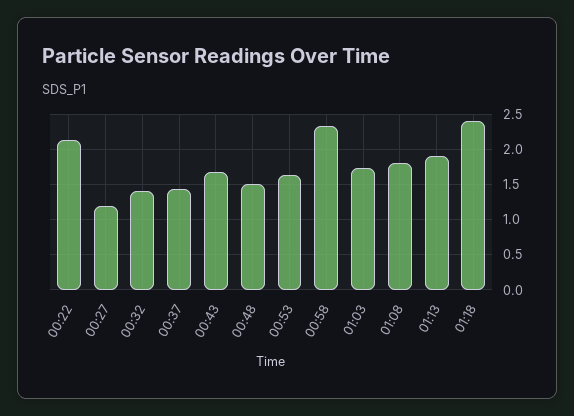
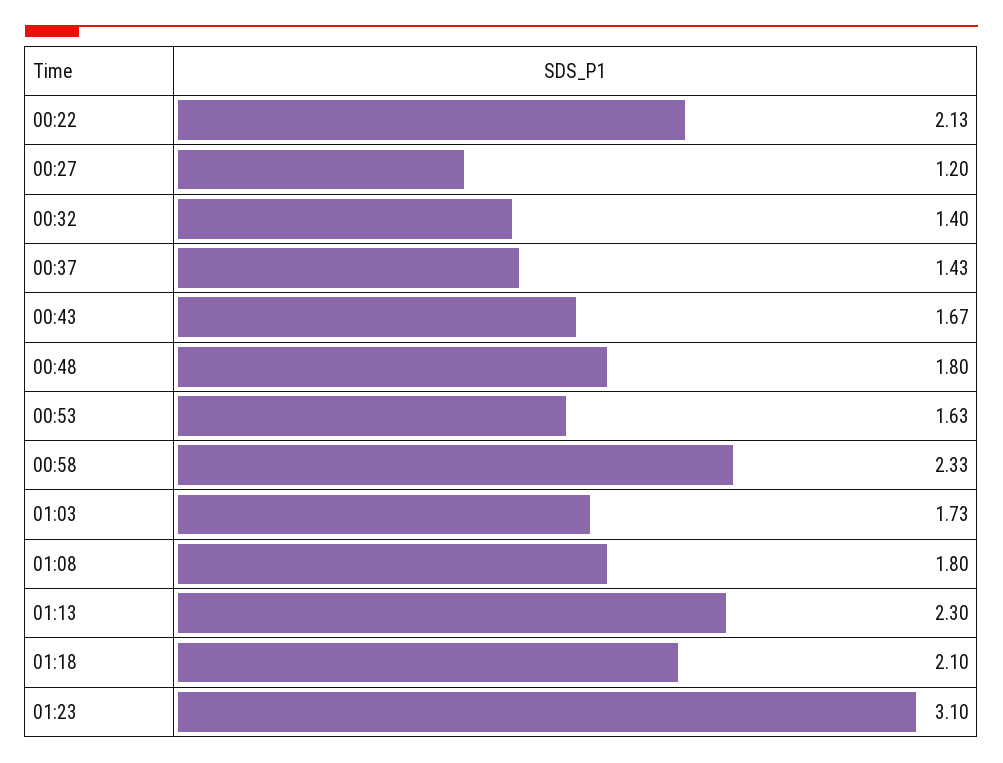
00:48: 1.5 -> 1.8
01:13: 1.9 -> 2.3
01:18: 2.4 -> 2.1
01:23: none -> 3.1

